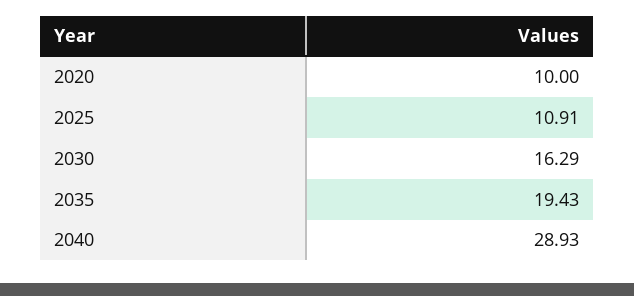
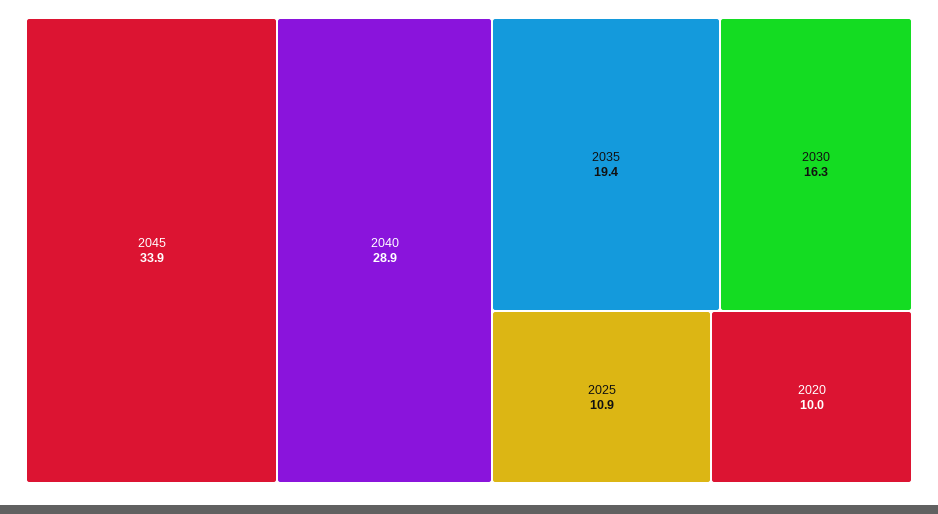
2045: none -> 33.9

